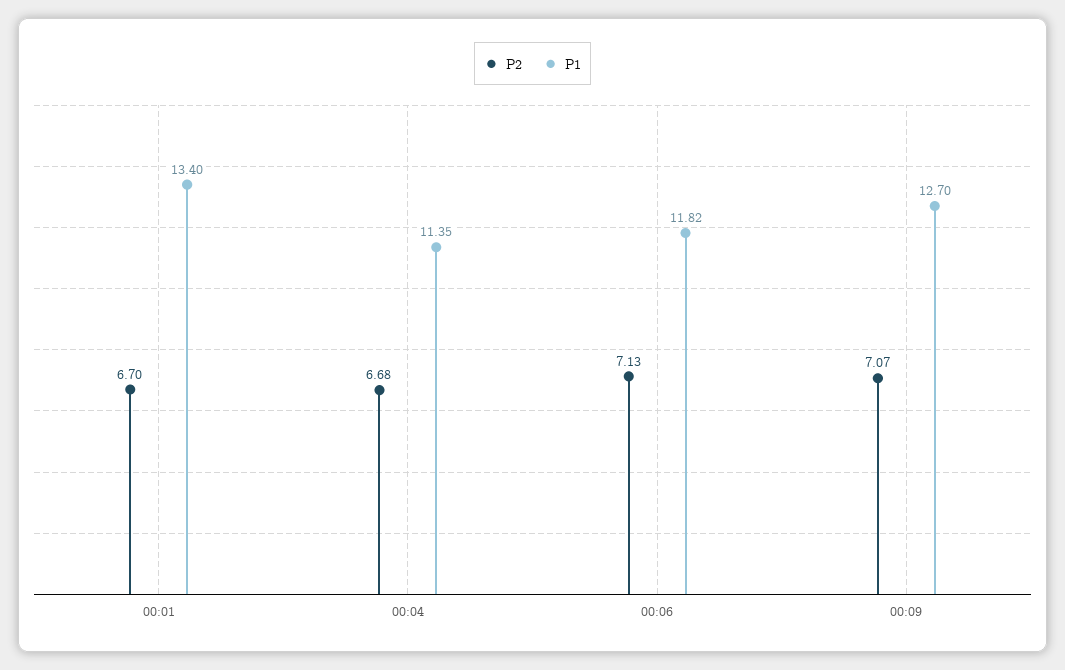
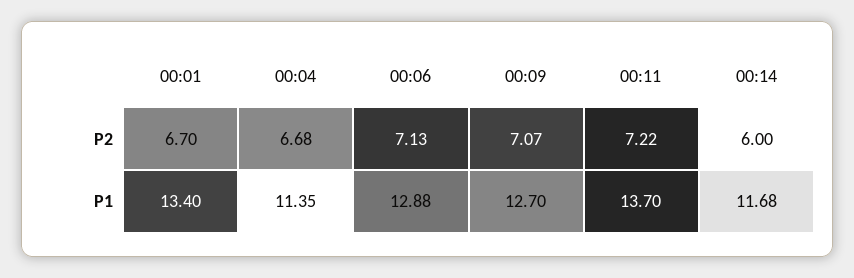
P1, 00:06: 11.82 -> 12.88
P2, 00:11: none -> 7.22
P2, 00:14: none -> 6
P1, 00:11: none -> 13.7
P1, 00:14: none -> 11.68

